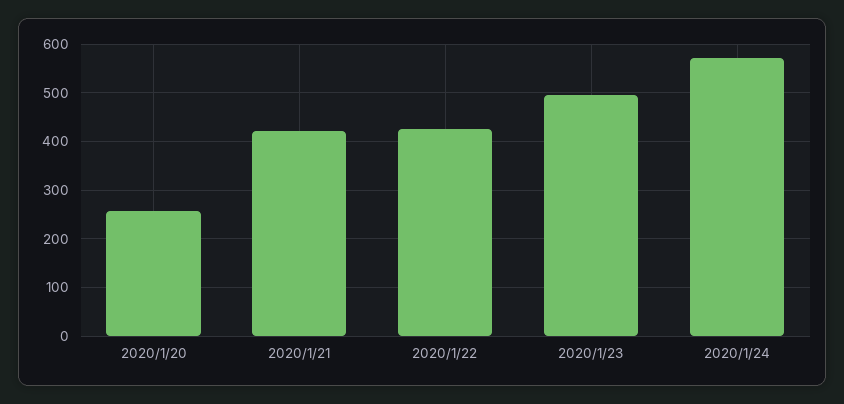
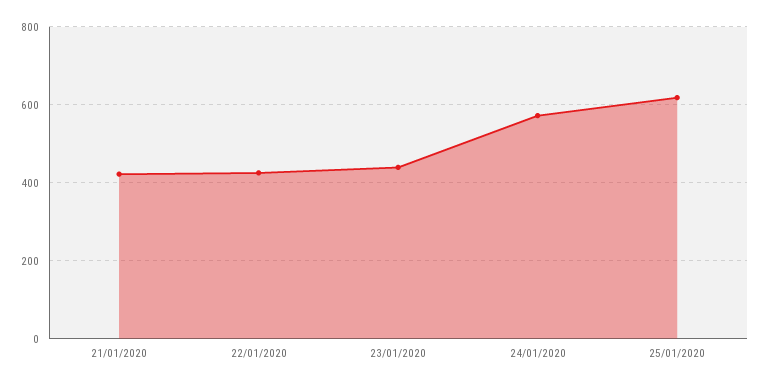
2020/1/20: 260 -> none
2020/1/23: 500 -> 440
25/01/2020: none -> 620

